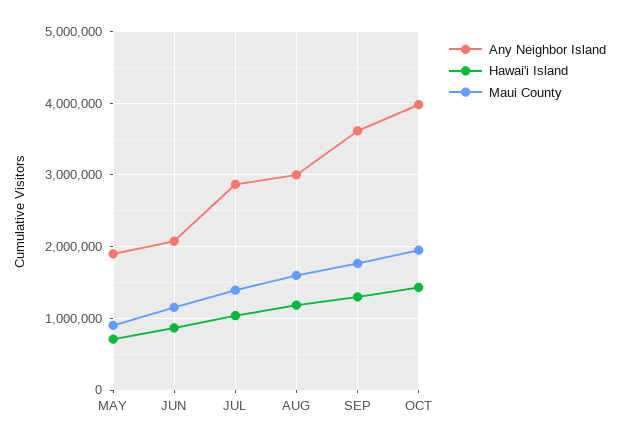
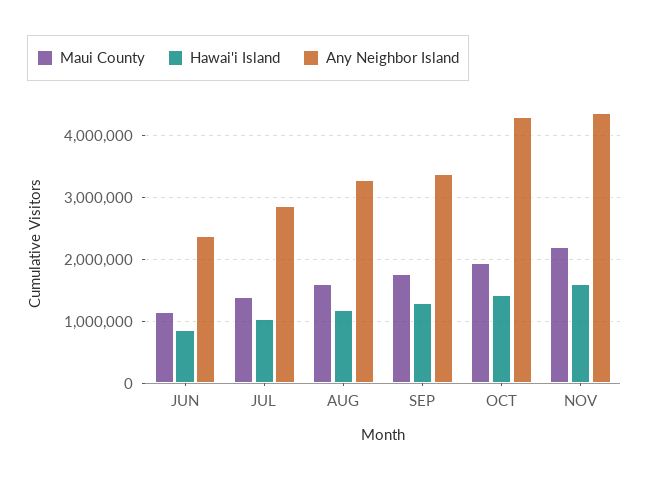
Any Neighbor Island, MAY: 1900000 -> none
Hawai'i Island, MAY: 700000 -> none
Maui County, MAY: 900000 -> none
Any Neighbor Island, JUN: 2100000 -> 2400000
Any Neighbor Island, AUG: 3000000 -> 3300000
Any Neighbor Island, SEP: 3600000 -> 3400000
Any Neighbor Island, OCT: 4000000 -> 4300000
Maui County, NOV: none -> 2200000
Hawai'i Island, NOV: none -> 1600000
Any Neighbor Island, NOV: none -> 4400000

